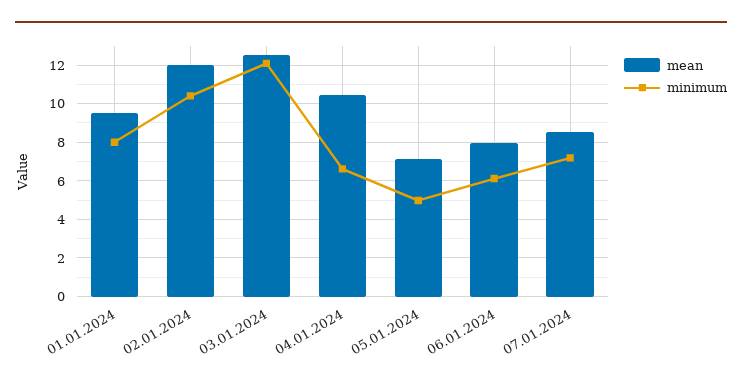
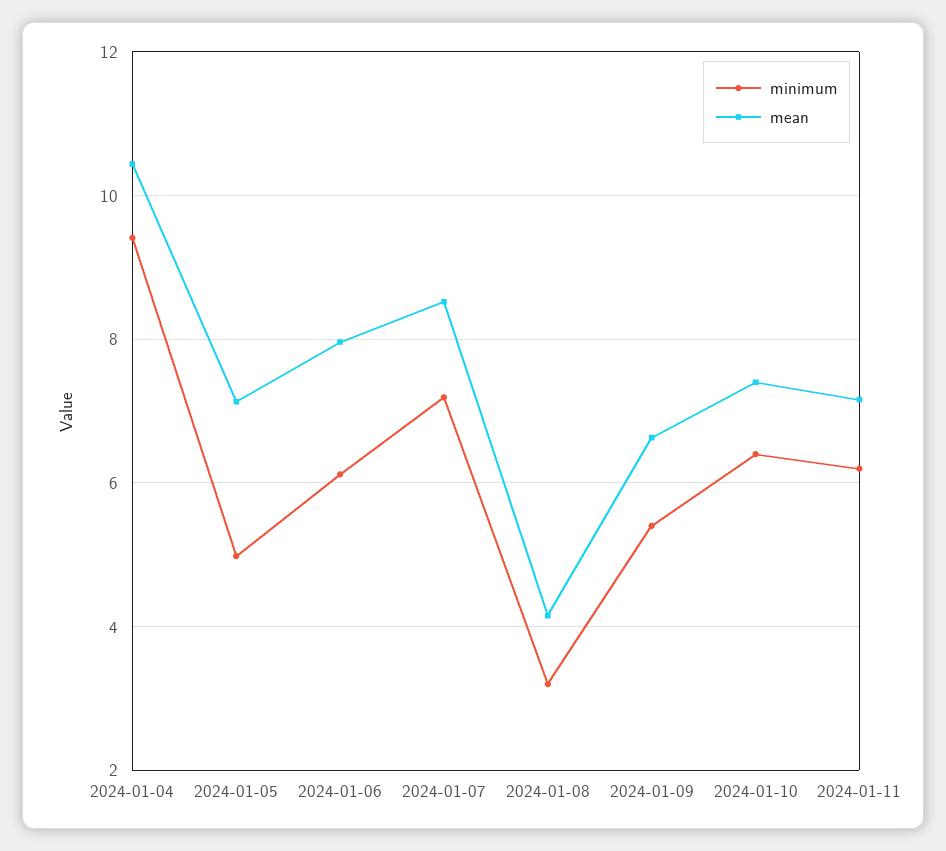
mean, 01.01.2024: 9.5 -> none
minimum, 01.01.2024: 8 -> none
mean, 02.01.2024: 12 -> none
minimum, 02.01.2024: 10.5 -> none
mean, 03.01.2024: 12.5 -> none
minimum, 03.01.2024: 12 -> none
minimum, 04.01.2024: 6.5 -> 9.4
minimum, 2024-01-08: none -> 3.2
mean, 2024-01-08: none -> 4.2
minimum, 2024-01-09: none -> 5.4
mean, 2024-01-09: none -> 6.6
minimum, 2024-01-10: none -> 6.4
mean, 2024-01-10: none -> 7.4
minimum, 2024-01-11: none -> 6.2
mean, 2024-01-11: none -> 7.2

